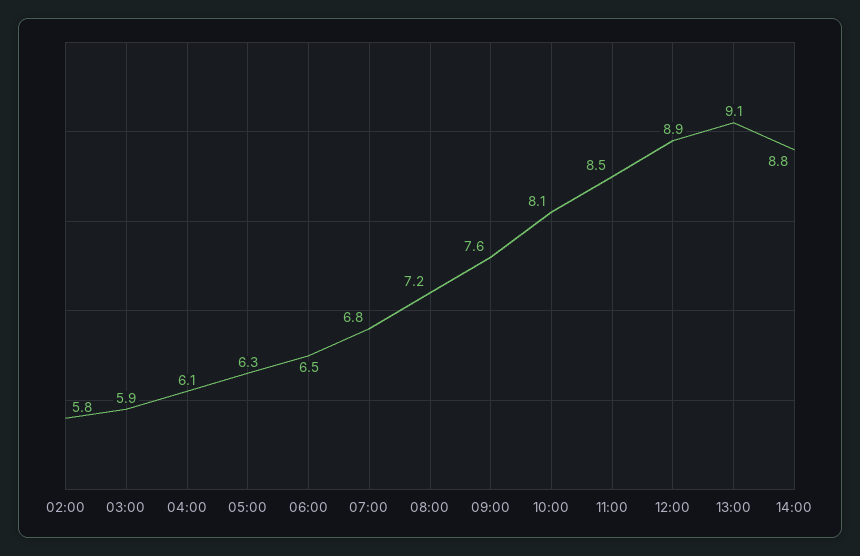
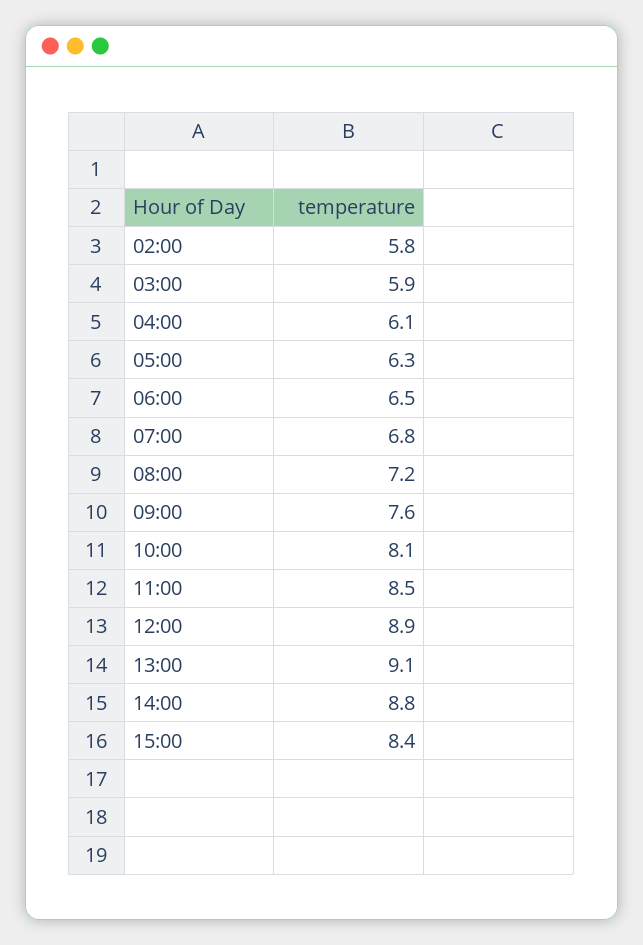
15:00: none -> 8.4

